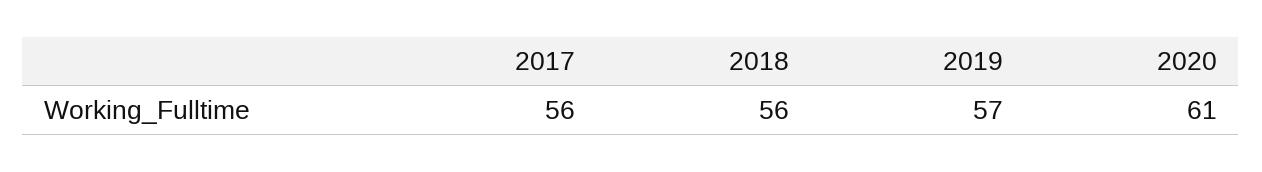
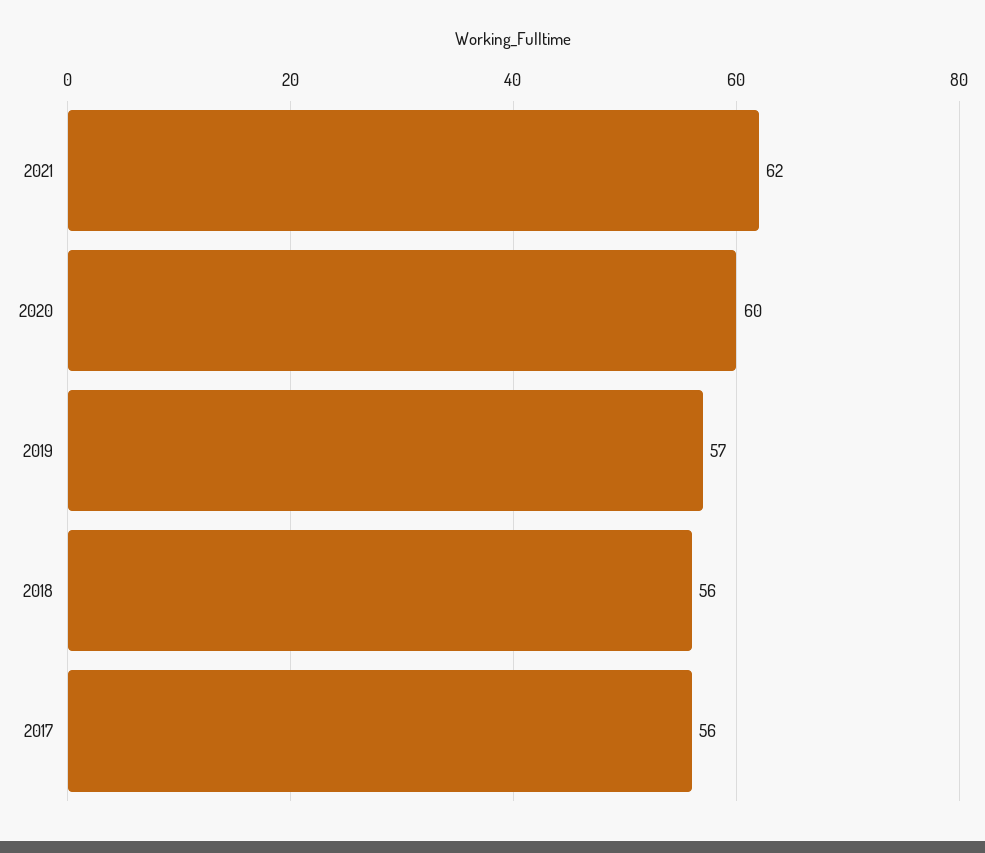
2020: 61 -> 60
2021: none -> 62

